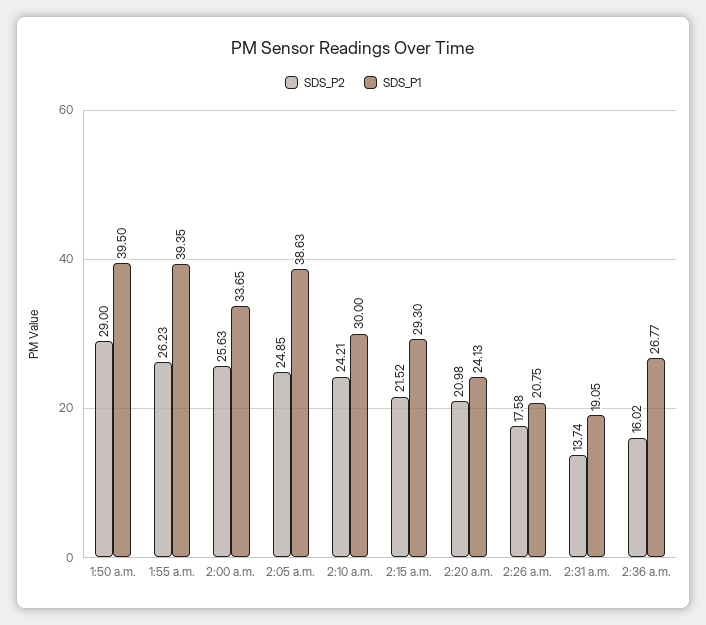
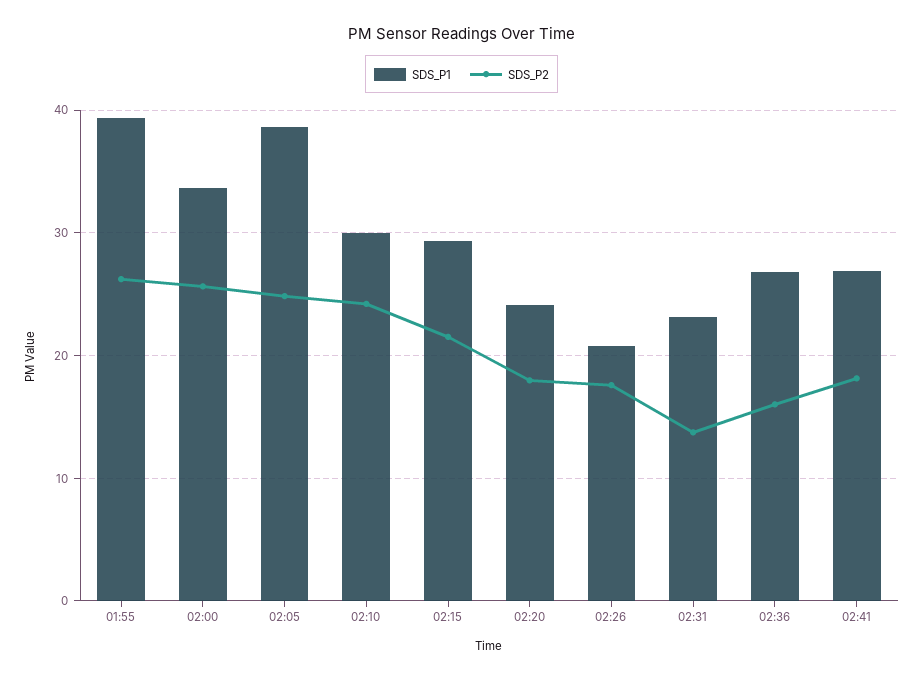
SDS_P2, 1:50 a.m.: 29 -> none
SDS_P1, 1:50 a.m.: 39.5 -> none
SDS_P2, 2:20 a.m.: 20.98 -> 18
SDS_P1, 2:31 a.m.: 19.05 -> 23
SDS_P1, 02:41: none -> 27
SDS_P2, 02:41: none -> 18

